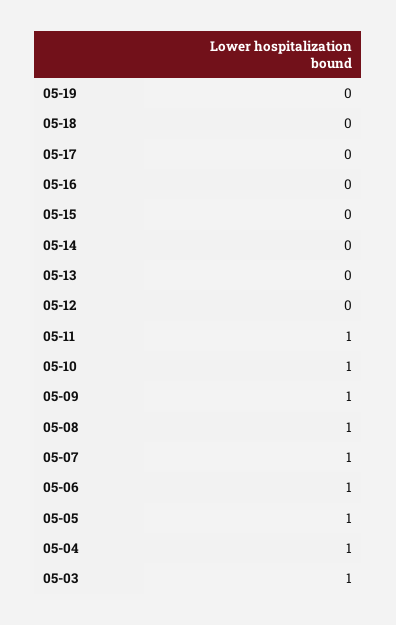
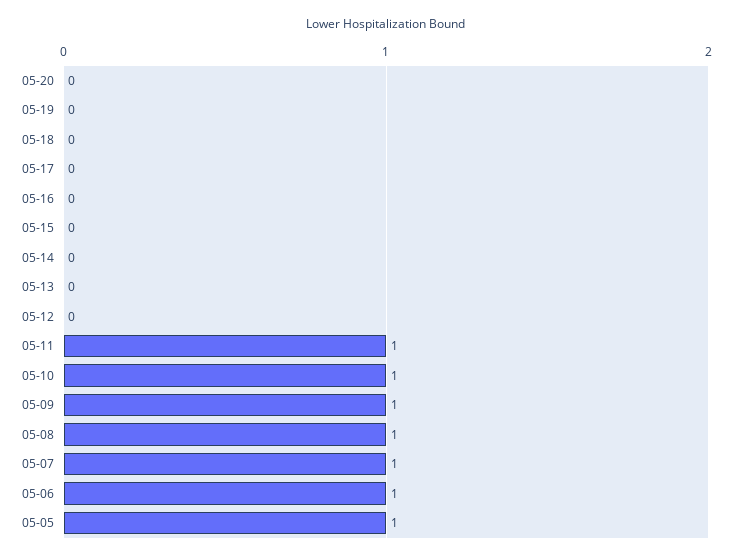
05-04: 1 -> none
05-03: 1 -> none
05-20: none -> 0

